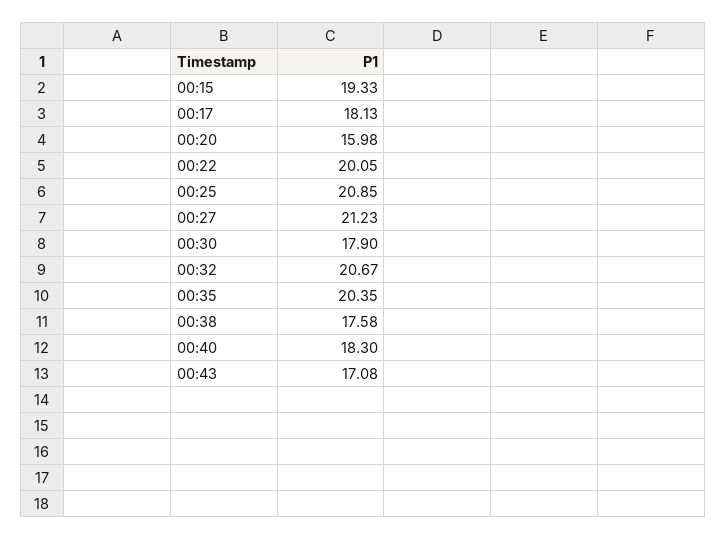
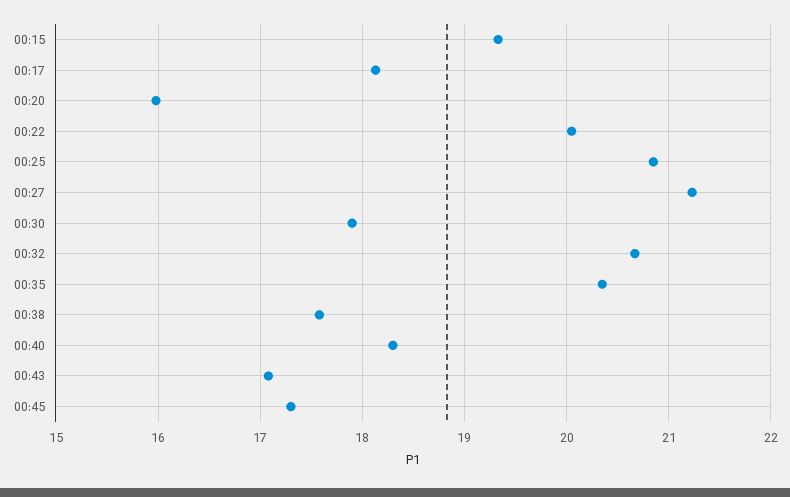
00:45: none -> 17.3

